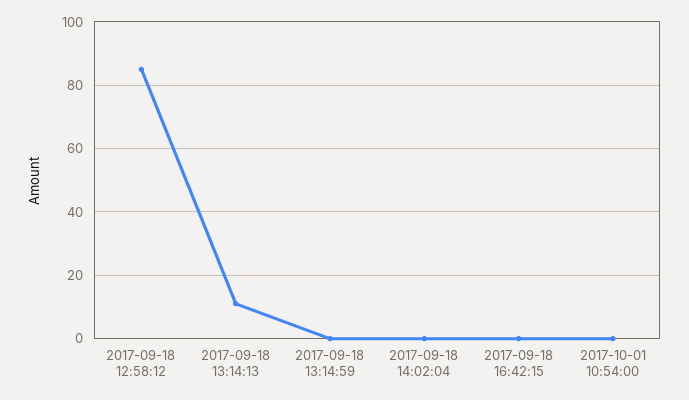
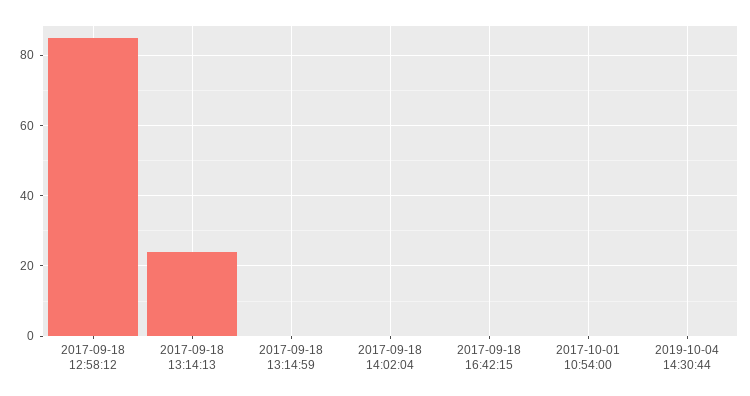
2017-09-18 13:14:13: 10 -> 25
2019-10-04 14:30:44: none -> 0

